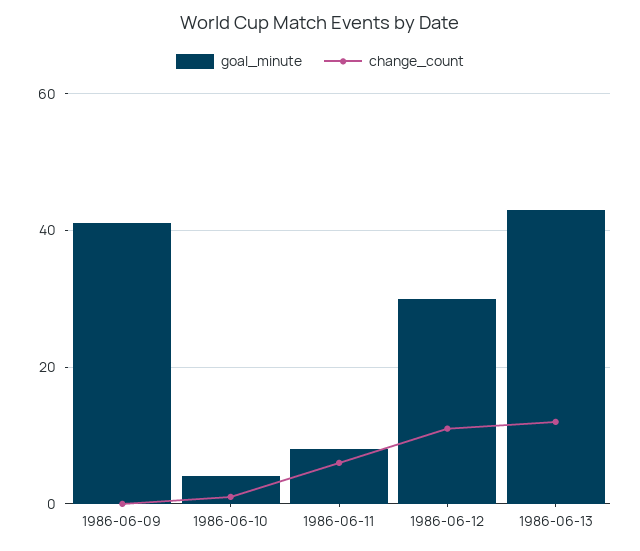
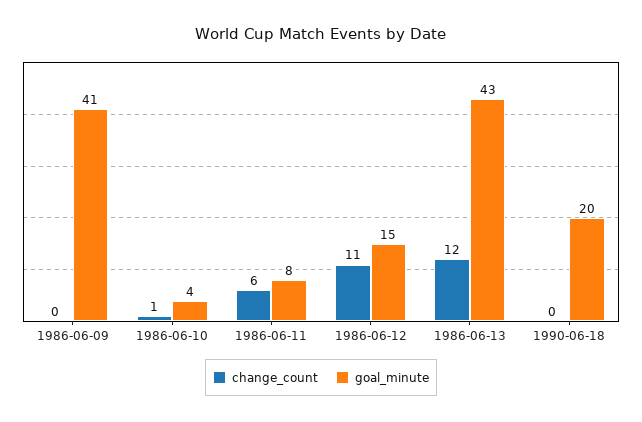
goal_minute, 1986-06-12: 30 -> 15
change_count, 1990-06-18: none -> 0
goal_minute, 1990-06-18: none -> 20

